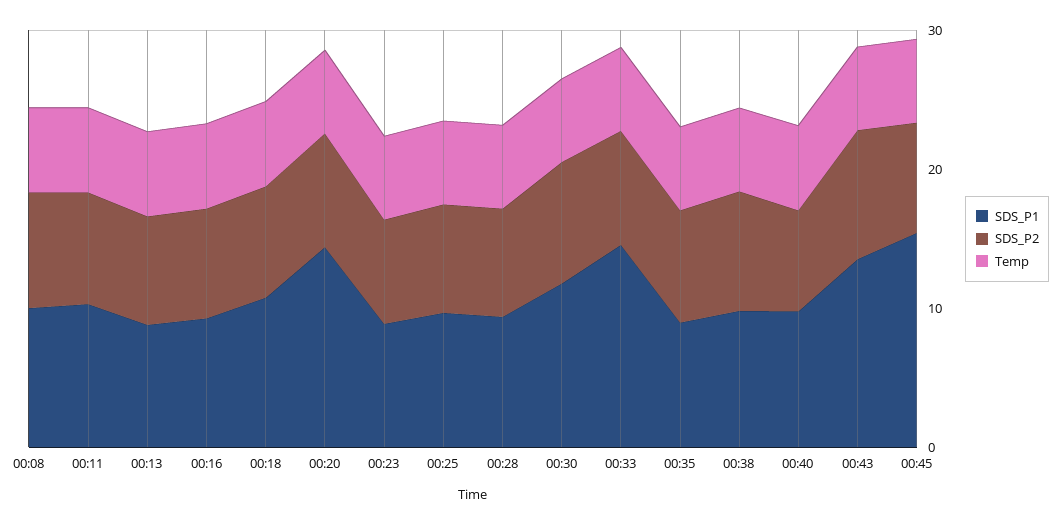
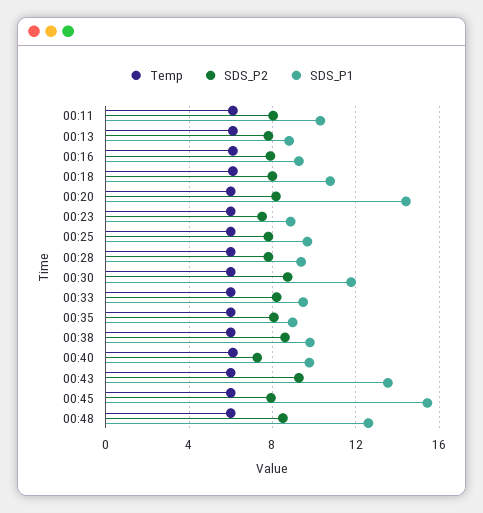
SDS_P1, 00:08: 10 -> none
SDS_P2, 00:08: 8 -> none
Temp, 00:08: 6 -> none
SDS_P1, 00:33: 14 -> 9.5
Temp, 00:48: none -> 6
SDS_P2, 00:48: none -> 8.5
SDS_P1, 00:48: none -> 12.5

